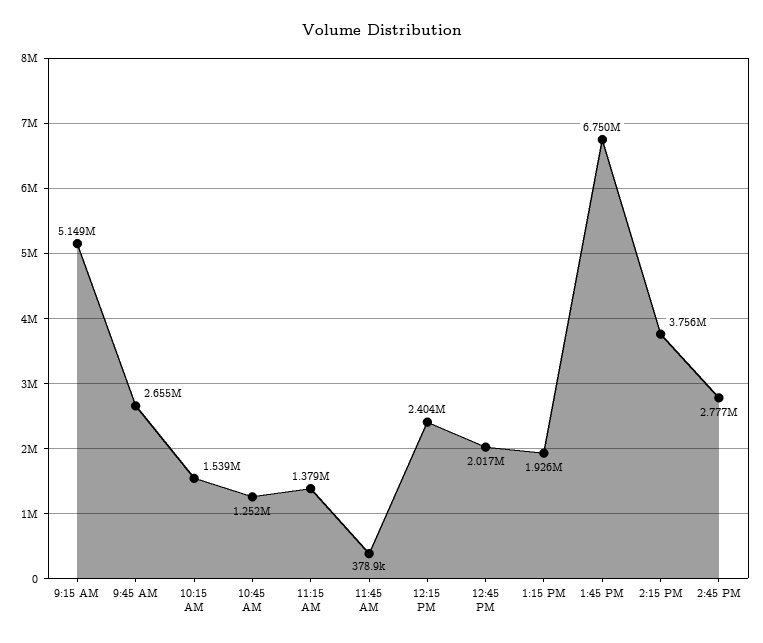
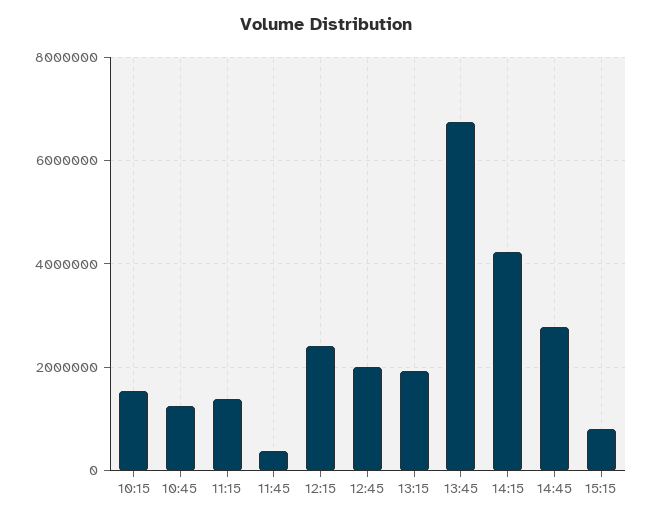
9:15 AM: 5149000 -> none
9:45 AM: 2655000 -> none
2:15 PM: 3756000 -> 4200000
15:15: none -> 800000

